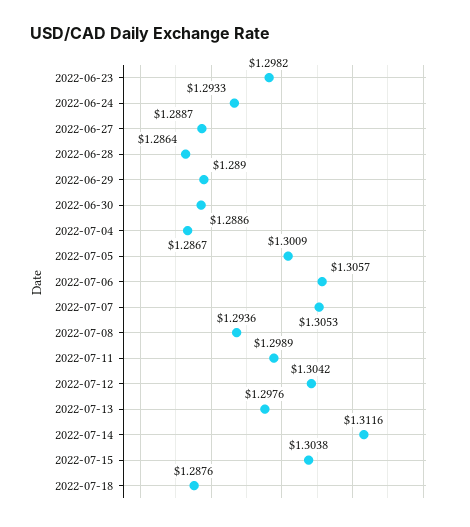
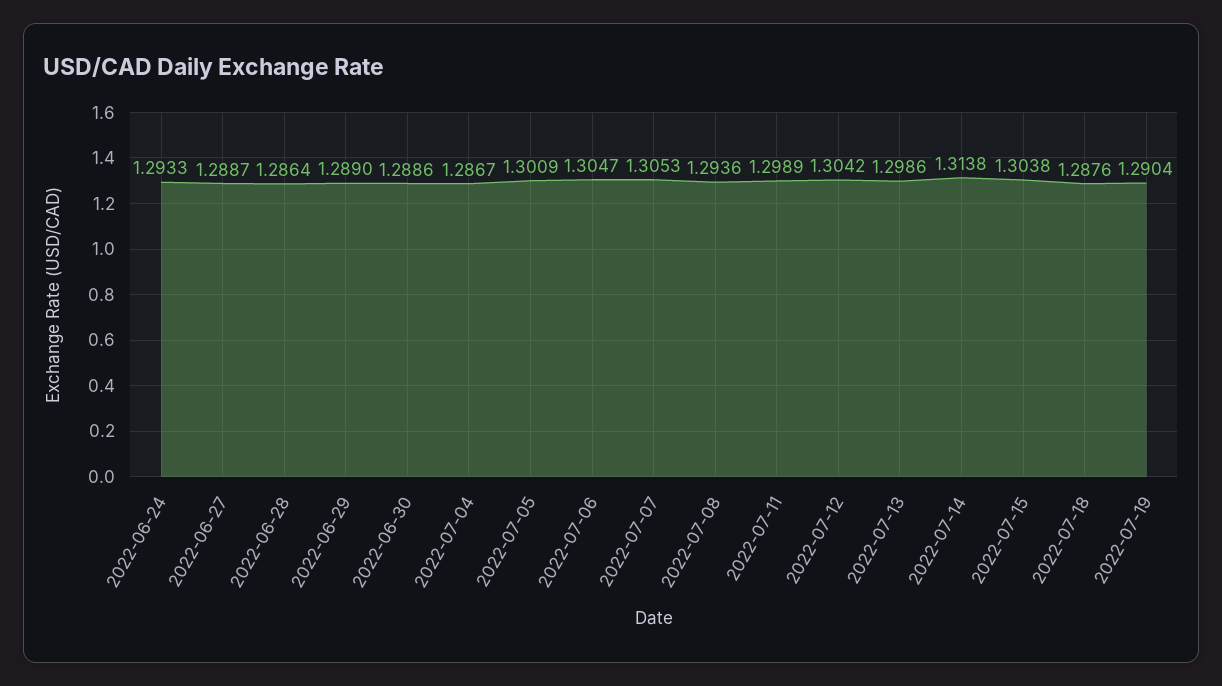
2022-06-23: 1.2982 -> none
2022-07-06: 1.3057 -> 1.3047
2022-07-13: 1.2976 -> 1.2986
2022-07-14: 1.3116 -> 1.3138
2022-07-19: none -> 1.2904

